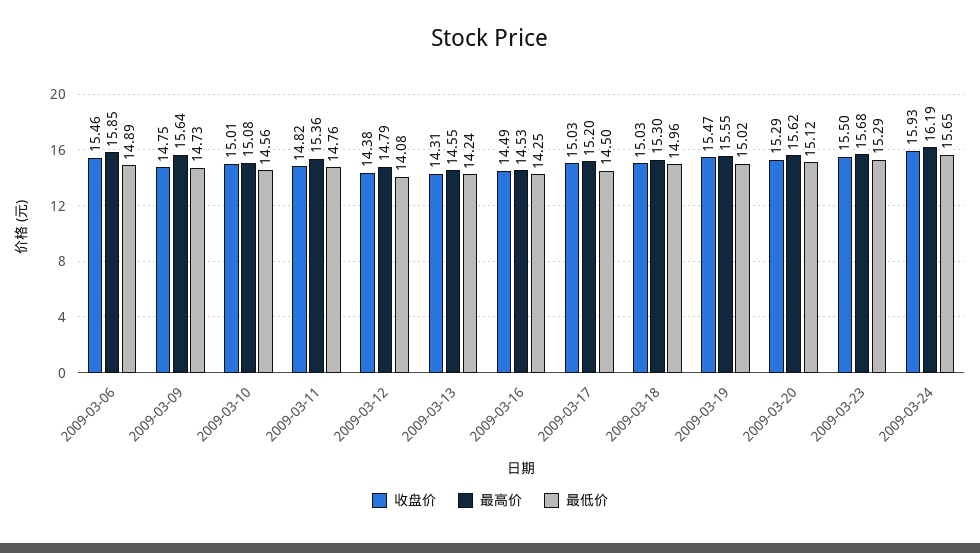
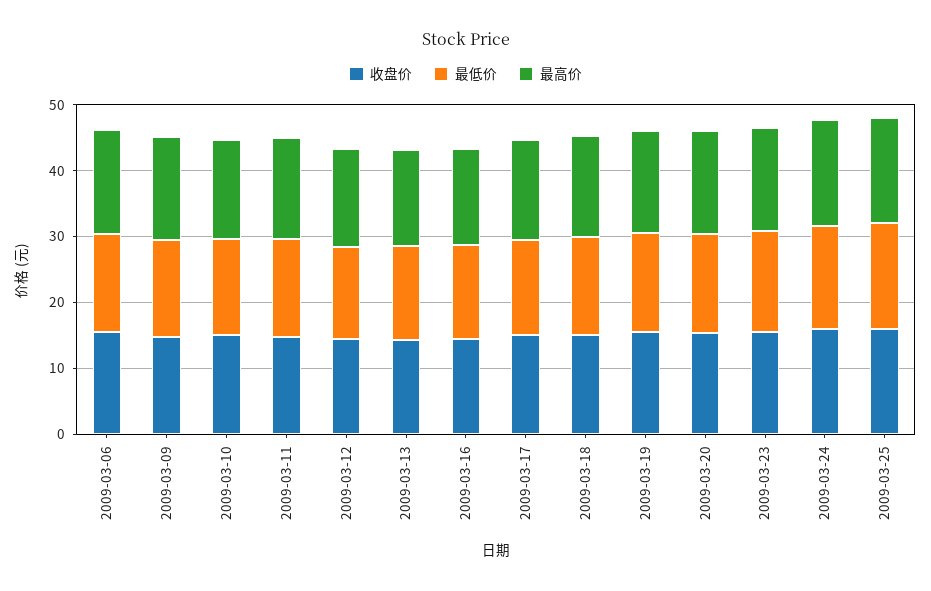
收盘价, 2009-03-25: none -> 16
最低价, 2009-03-25: none -> 16
最高价, 2009-03-25: none -> 16

